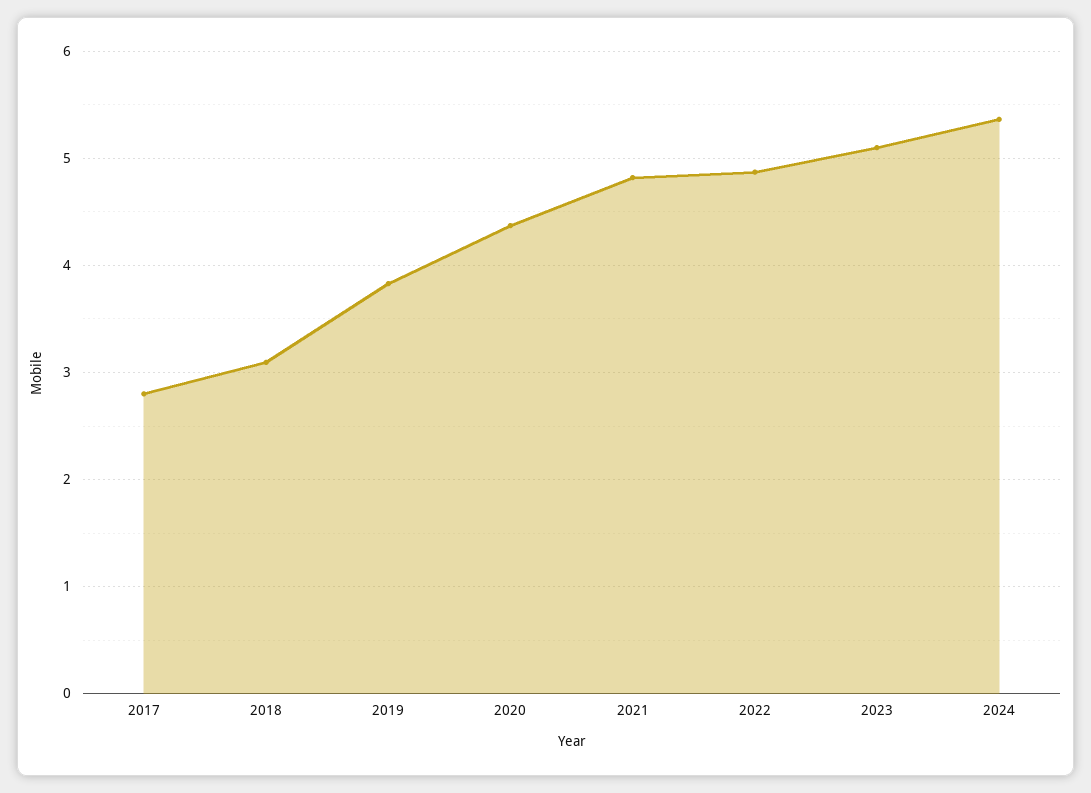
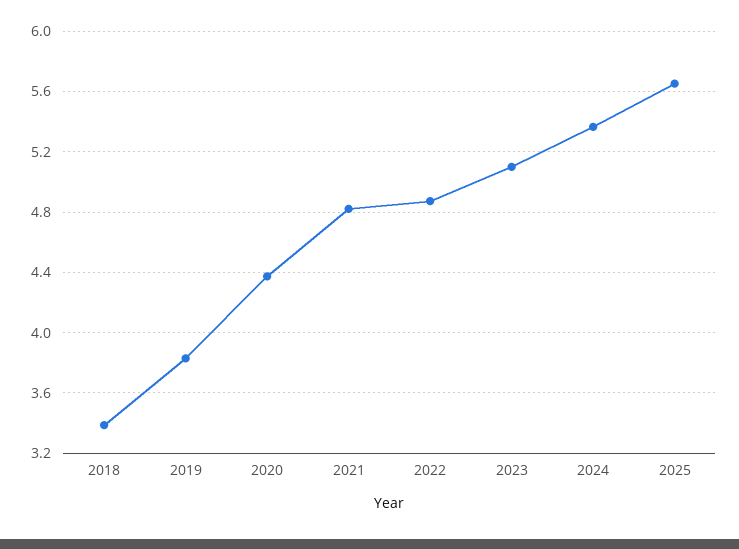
2017: 2.8 -> none
2018: 3.1 -> 3.4
2025: none -> 5.65

